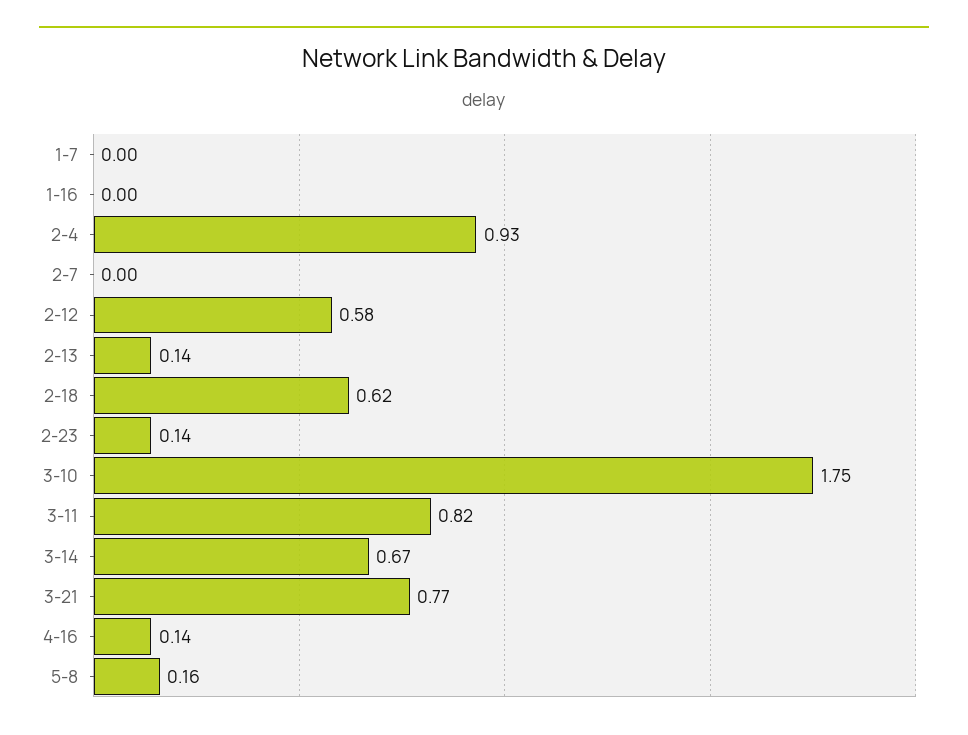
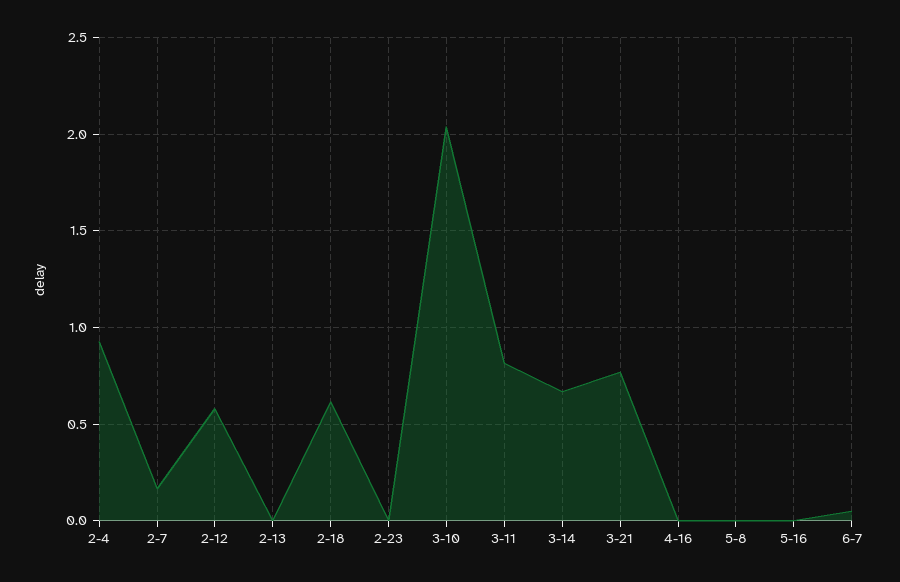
1-7: 0 -> none
1-16: 0 -> none
2-7: 0 -> 0.15
2-13: 0.14 -> 0
2-23: 0.14 -> 0
3-10: 1.75 -> 2.05
4-16: 0.14 -> 0
5-8: 0.16 -> 0
5-16: none -> 0
6-7: none -> 0.05

